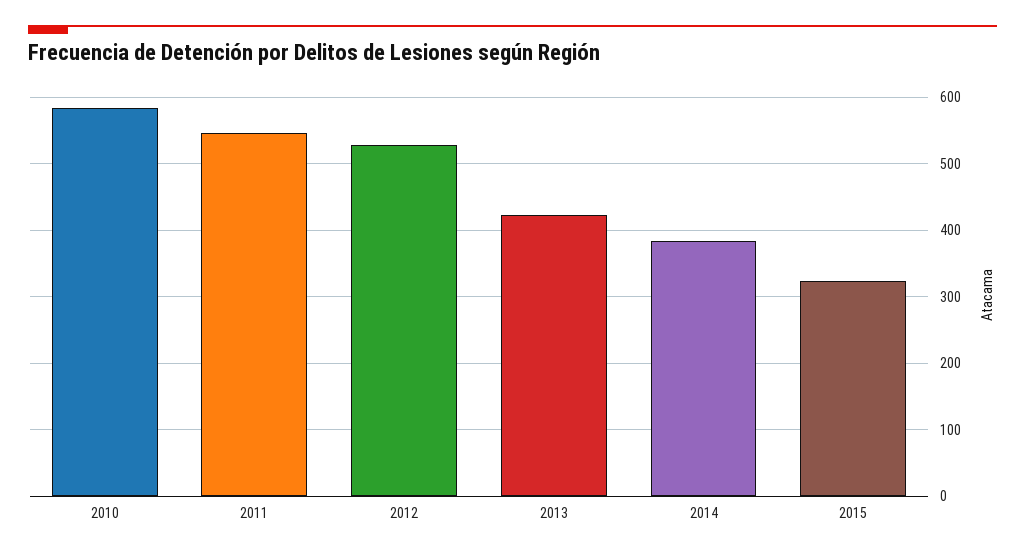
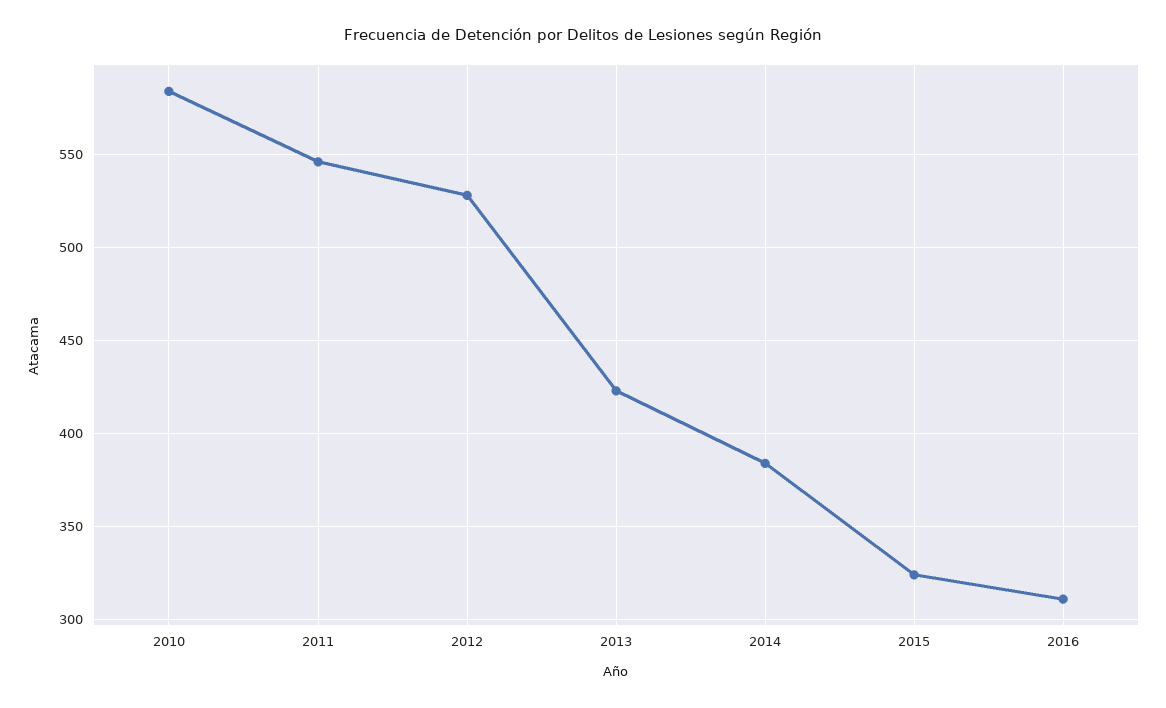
2016: none -> 310

